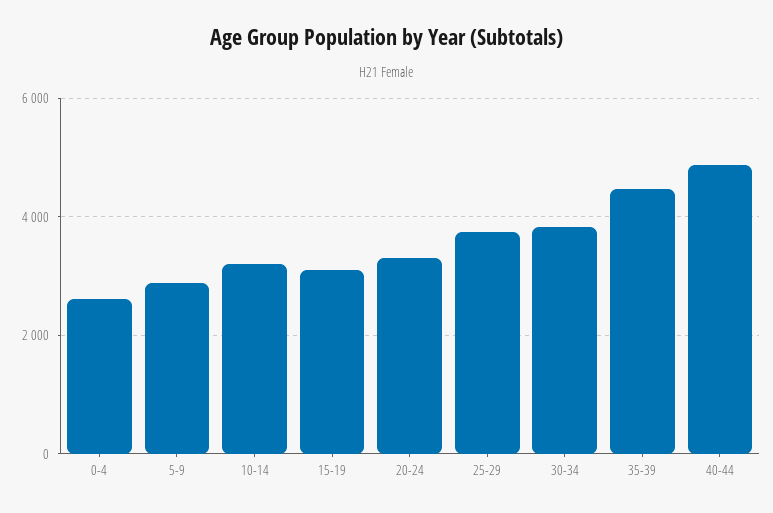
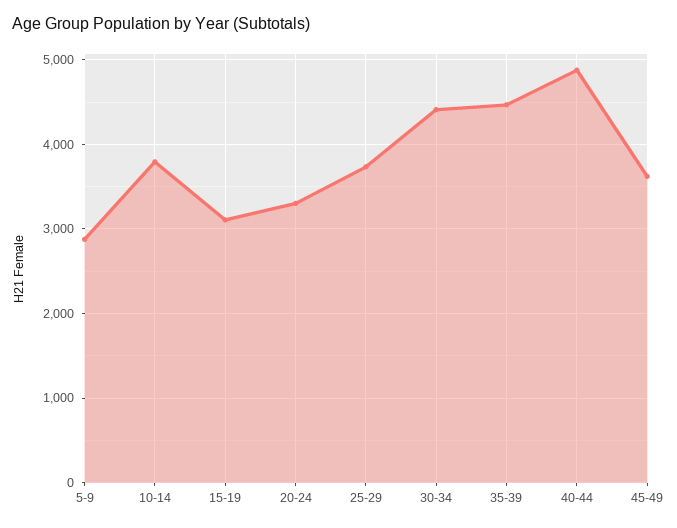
0-4: 2600 -> none
10-14: 3200 -> 3800
30-34: 3800 -> 4400
45-49: none -> 3600

